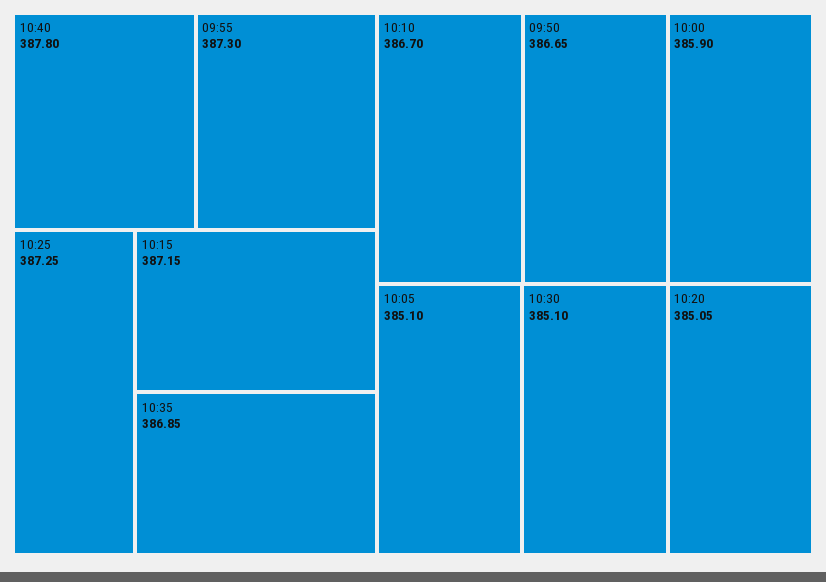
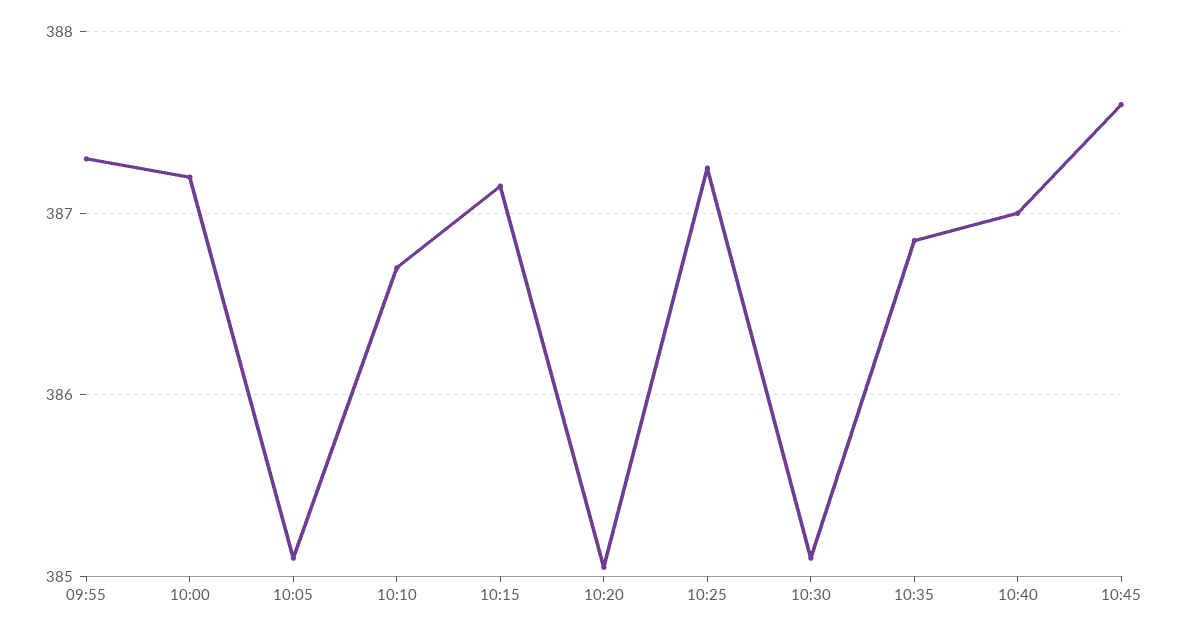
10:40: 387.8 -> 387
09:50: 386.65 -> none
10:00: 385.9 -> 387.2
10:45: none -> 387.6

